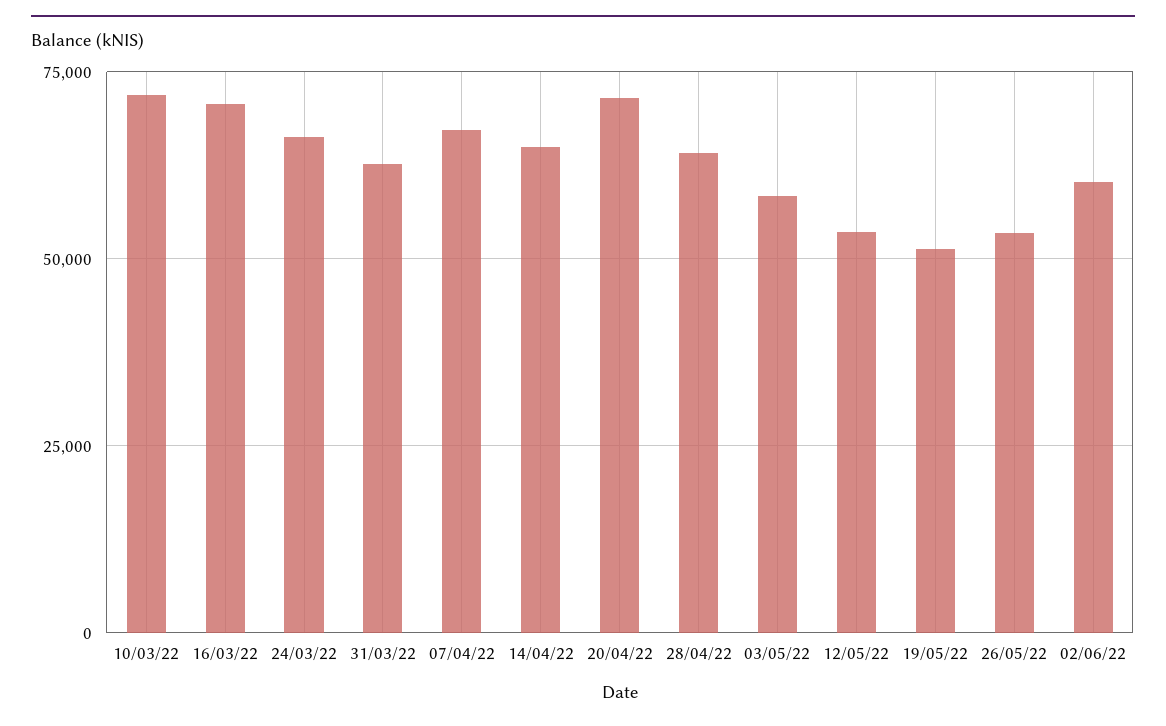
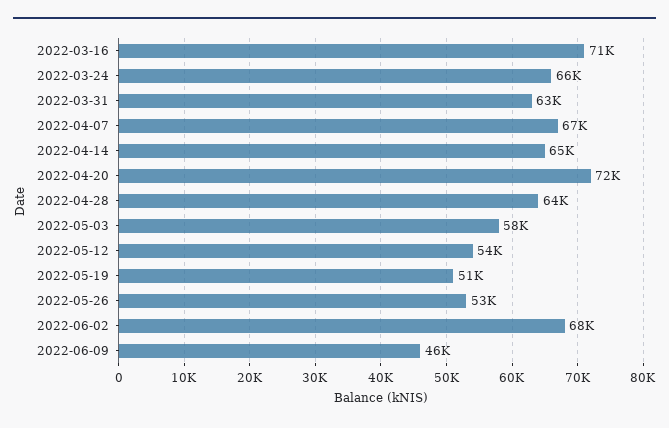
10/03/22: 72500 -> none
02/06/22: 60000 -> 68000
2022-06-09: none -> 46000

